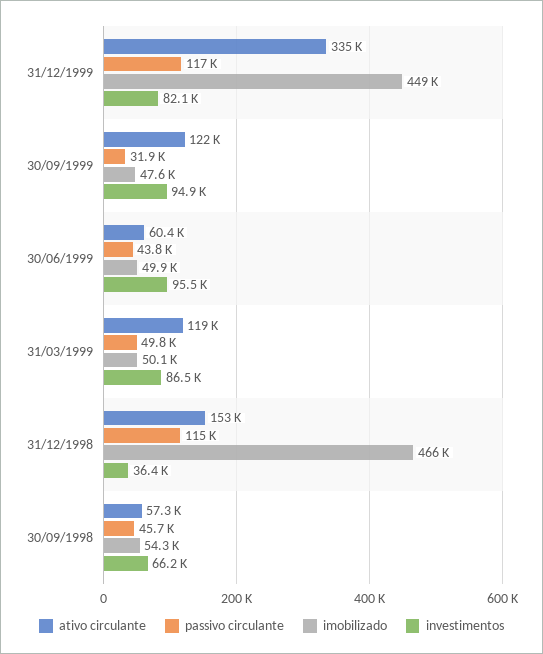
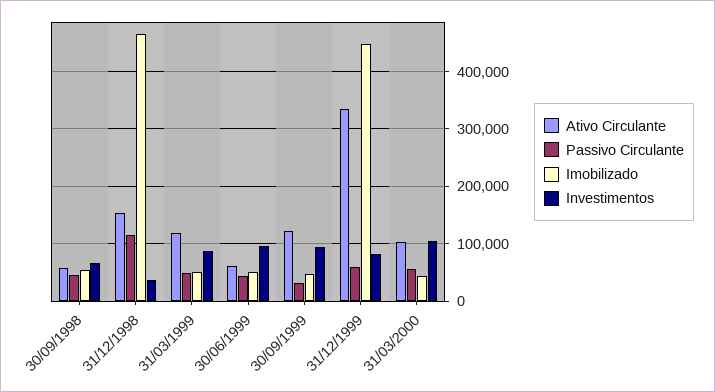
passivo circulante, 31/12/1999: 117000 -> 60000
ativo circulante, 31/03/2000: none -> 100000
passivo circulante, 31/03/2000: none -> 60000
imobilizado, 31/03/2000: none -> 40000
investimentos, 31/03/2000: none -> 100000

